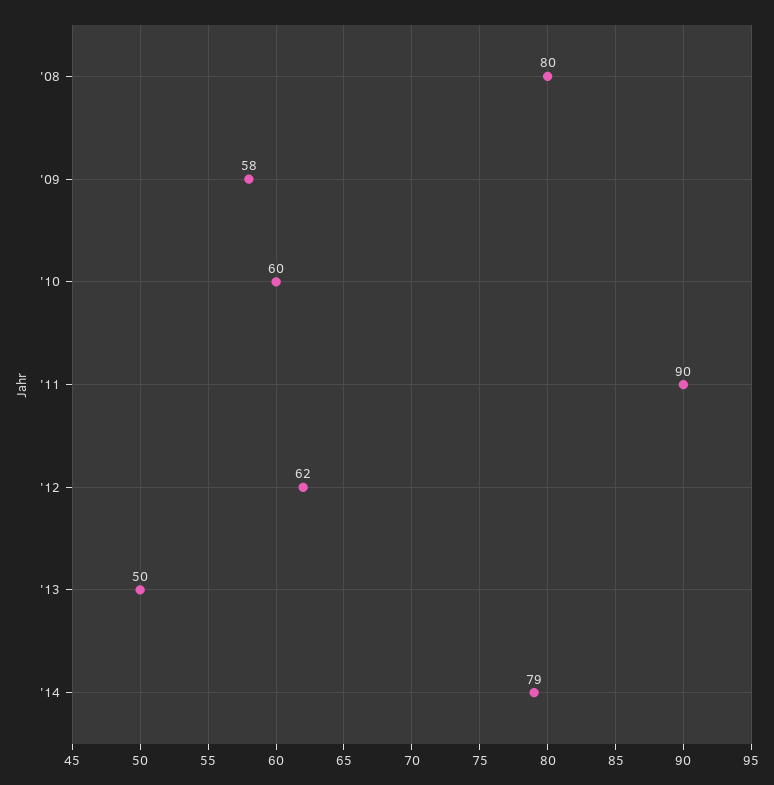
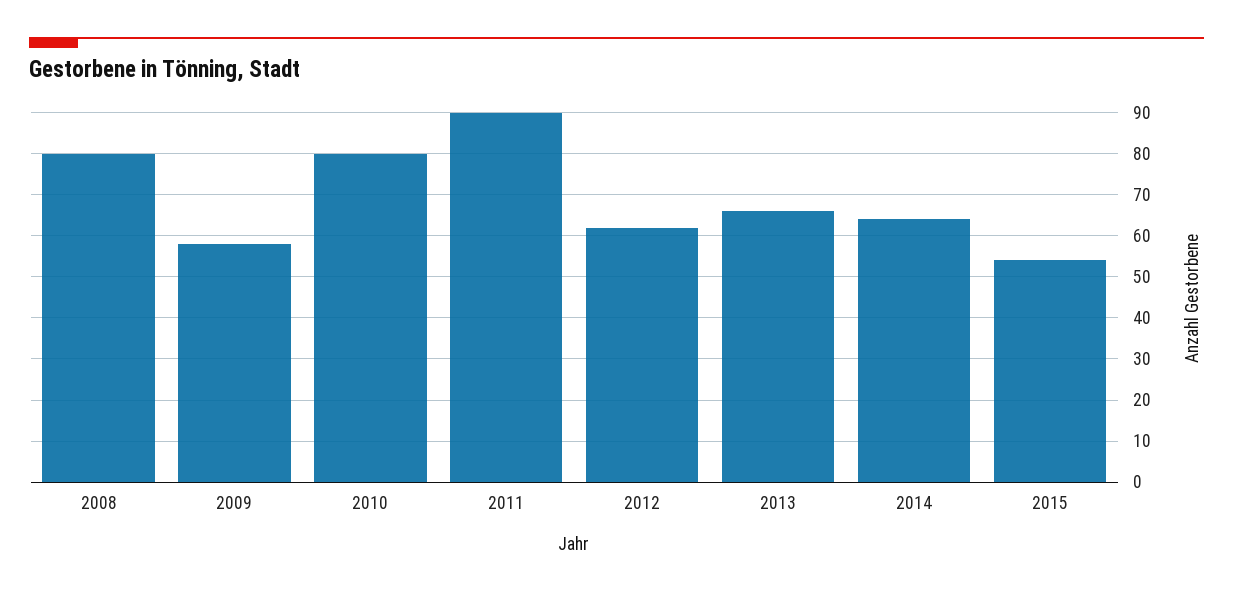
'10: 60 -> 80
'13: 50 -> 65
'14: 79 -> 65
2015: none -> 55

